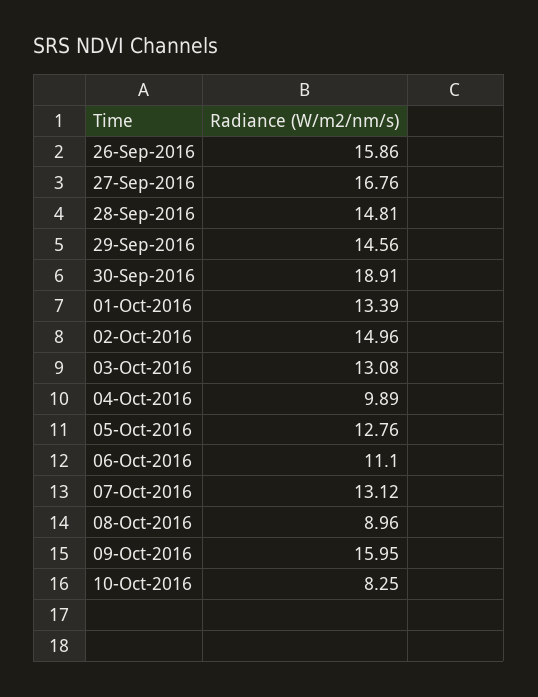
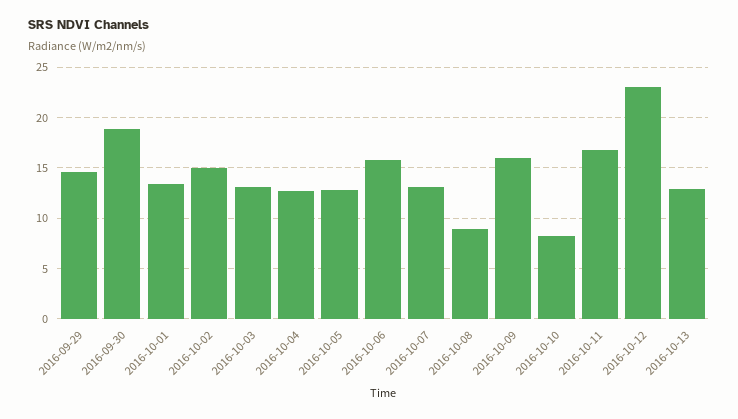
26-Sep-2016: 15.86 -> none
27-Sep-2016: 16.76 -> none
28-Sep-2016: 14.81 -> none
04-Oct-2016: 9.89 -> 13
06-Oct-2016: 11.1 -> 16
2016-10-11: none -> 17
2016-10-12: none -> 23
2016-10-13: none -> 13

